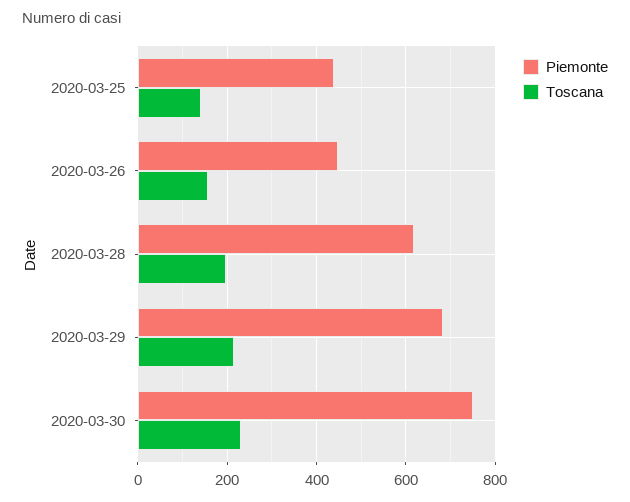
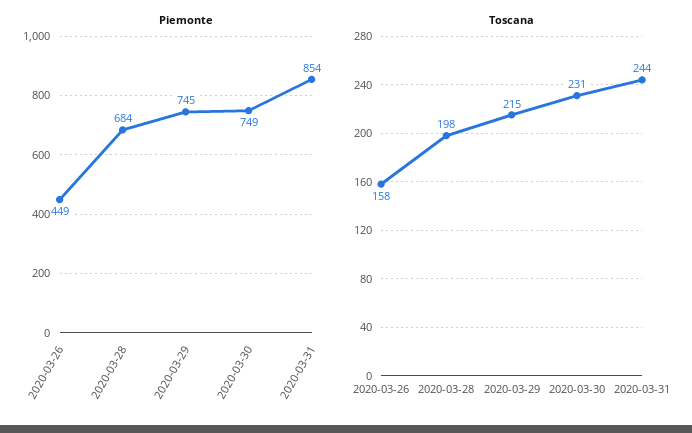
Piemonte, 2020-03-25: 440 -> none
Toscana, 2020-03-25: 140 -> none
Piemonte, 2020-03-28: 620 -> 684
Piemonte, 2020-03-29: 680 -> 745
Piemonte, 2020-03-31: none -> 854
Toscana, 2020-03-31: none -> 244

